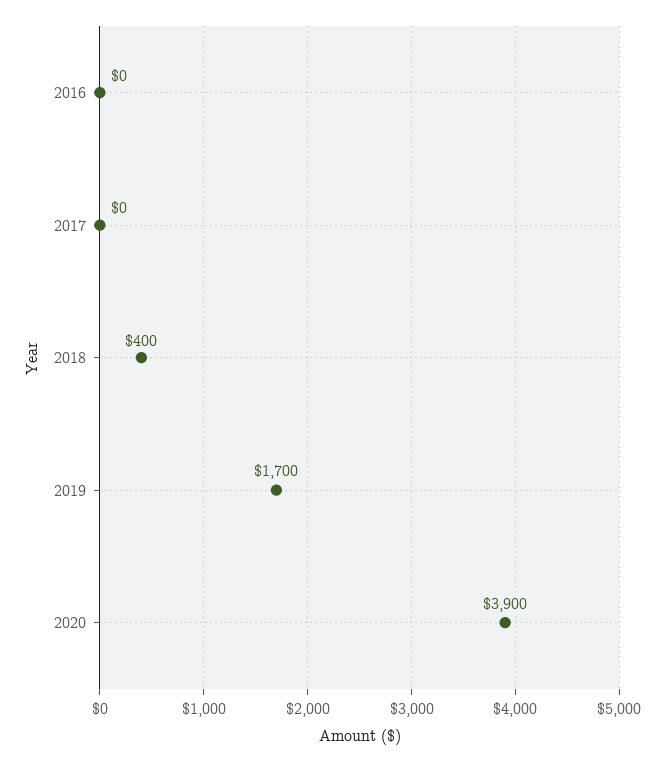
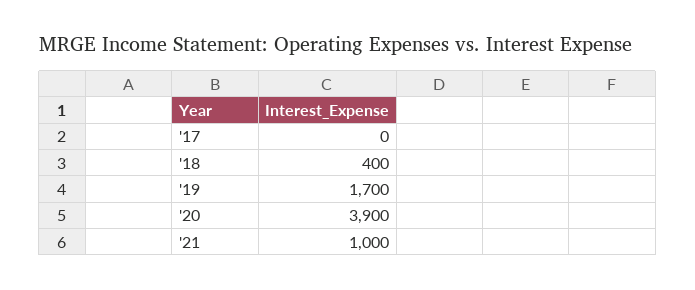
2016: 0 -> none
'21: none -> 1000

